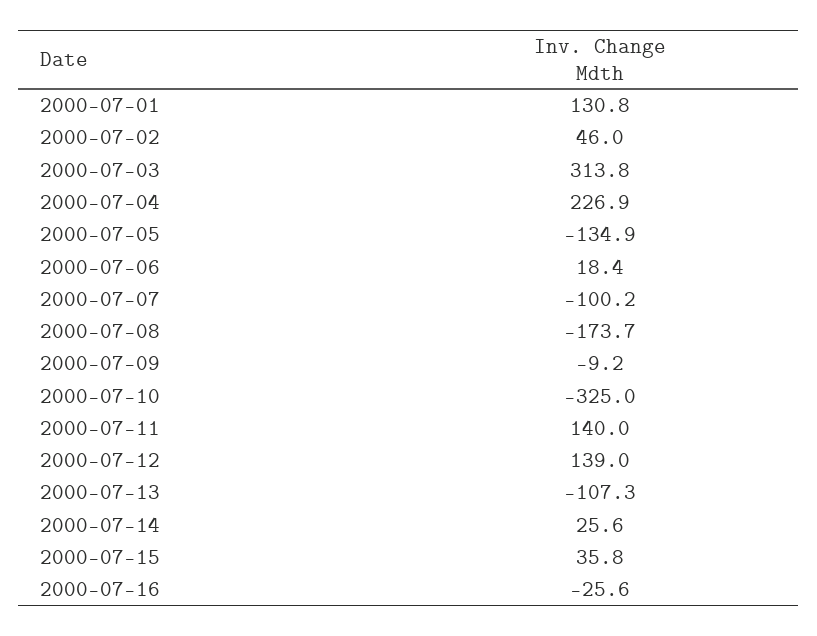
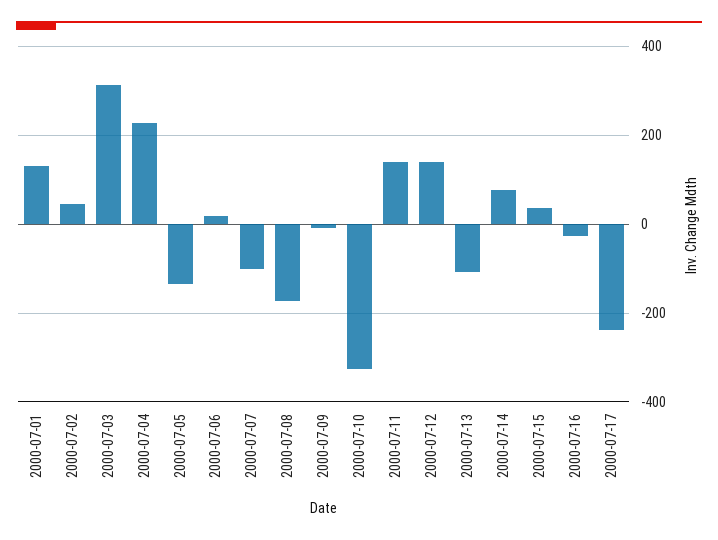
2000-07-14: 25.6 -> 80
2000-07-17: none -> -240

